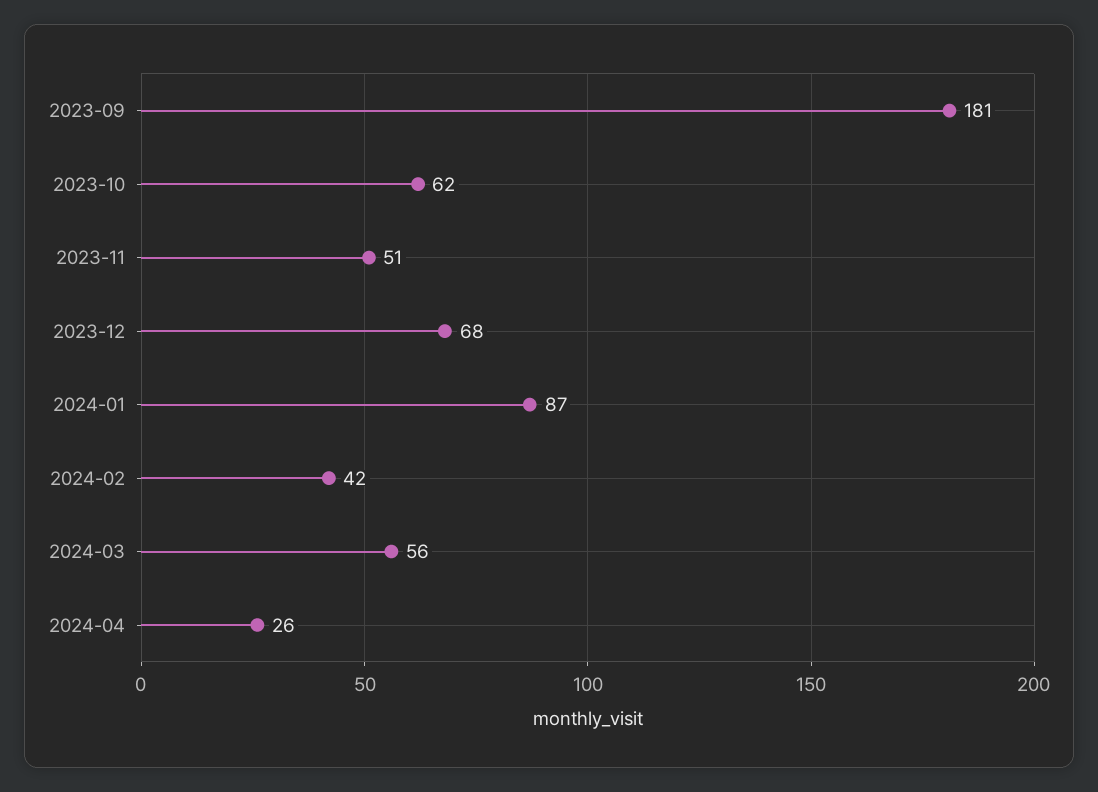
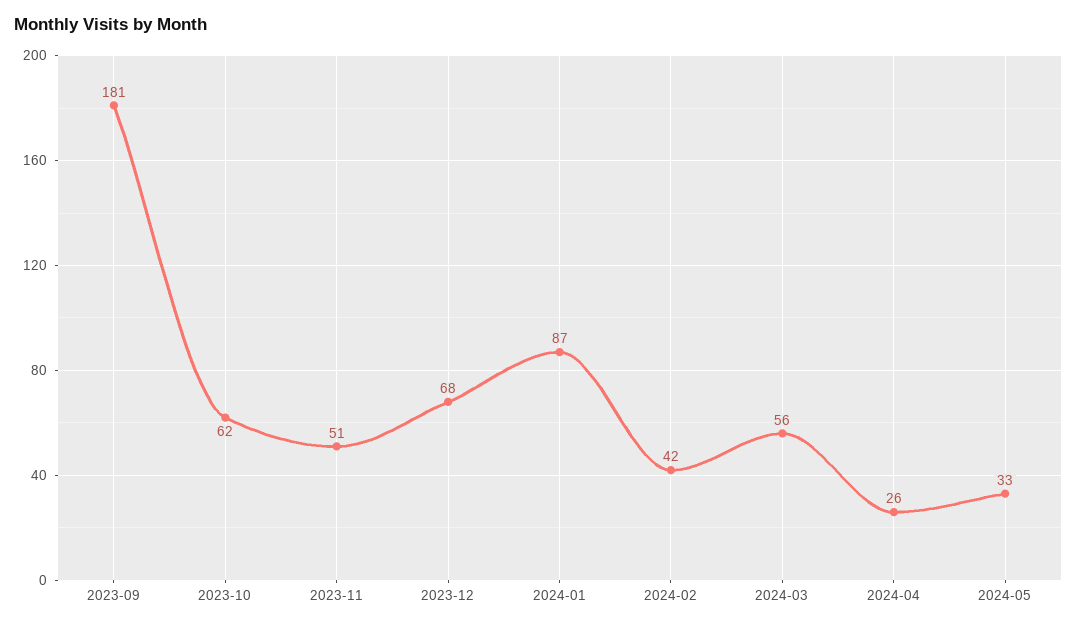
2024-05: none -> 33

